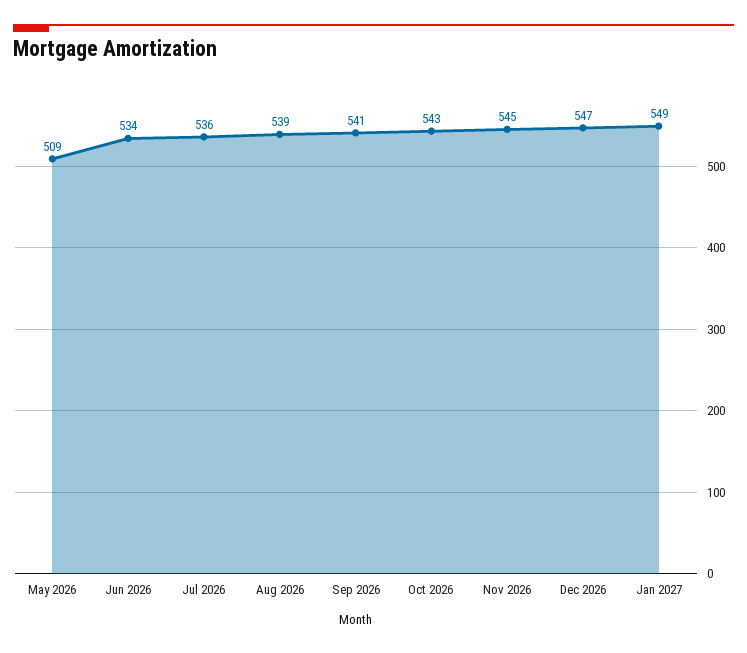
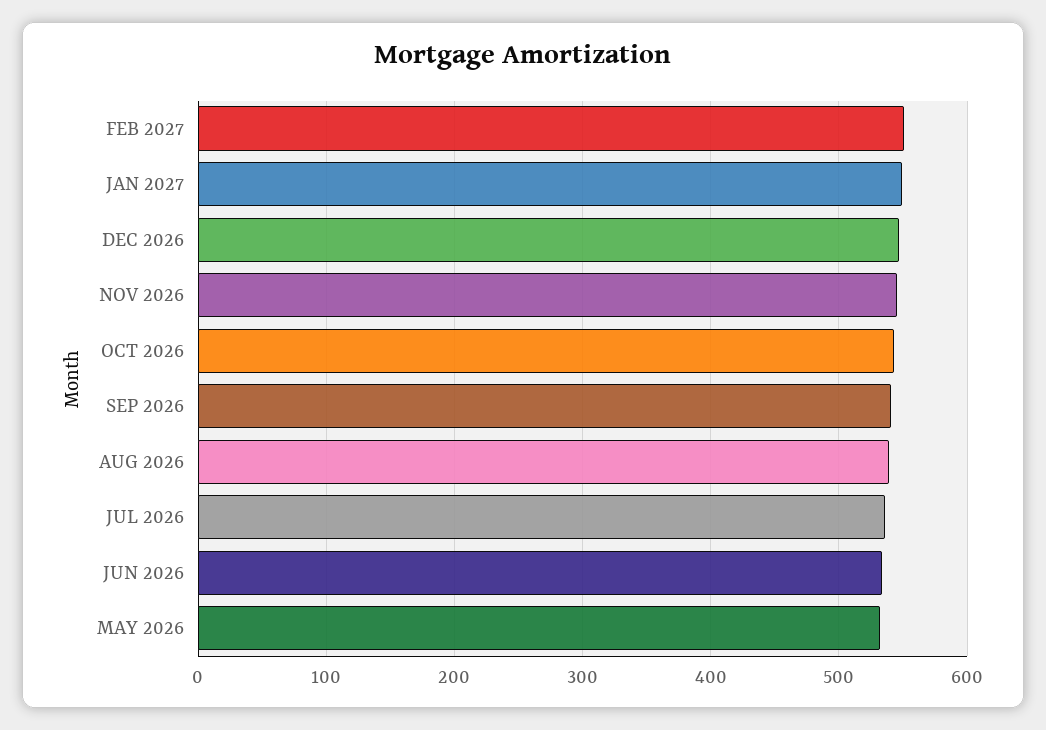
May 2026: 509 -> 530
FEB 2027: none -> 550

